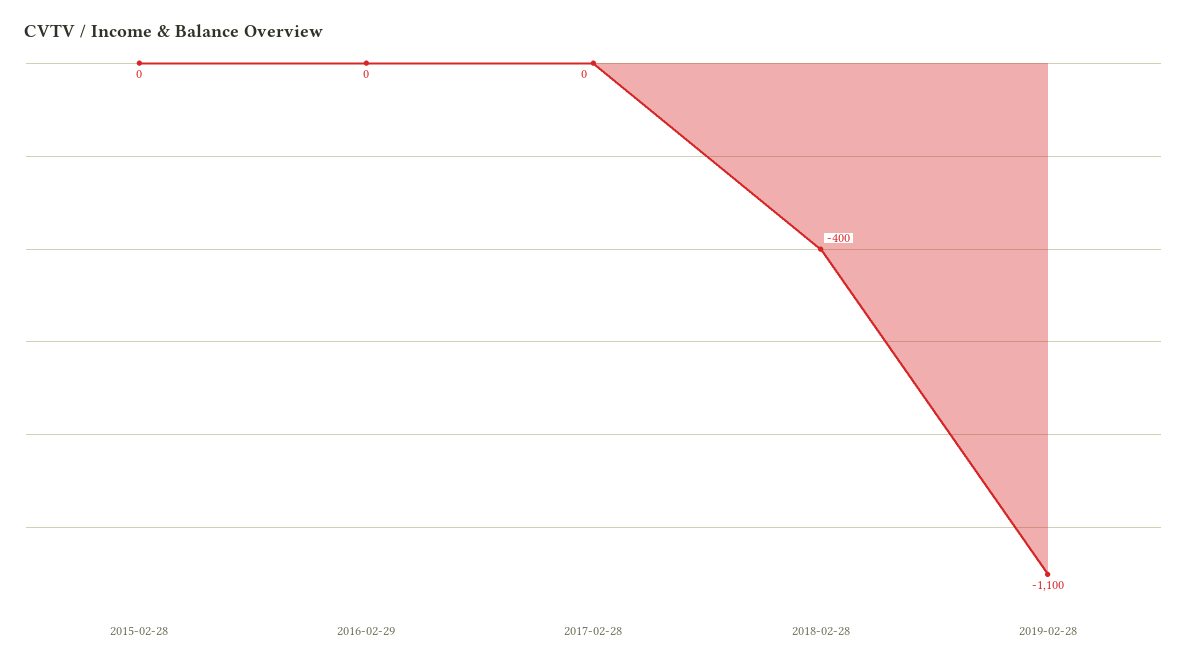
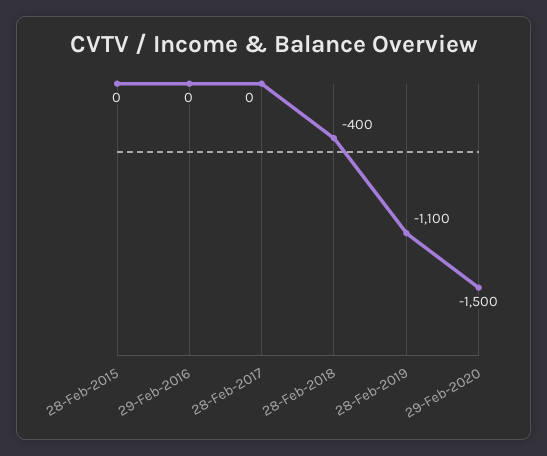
29-Feb-2020: none -> -1500

